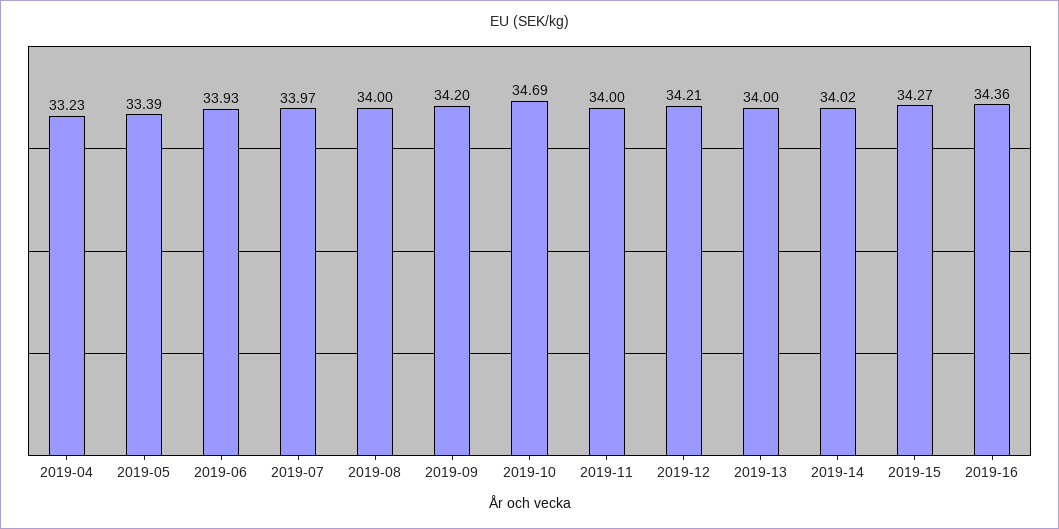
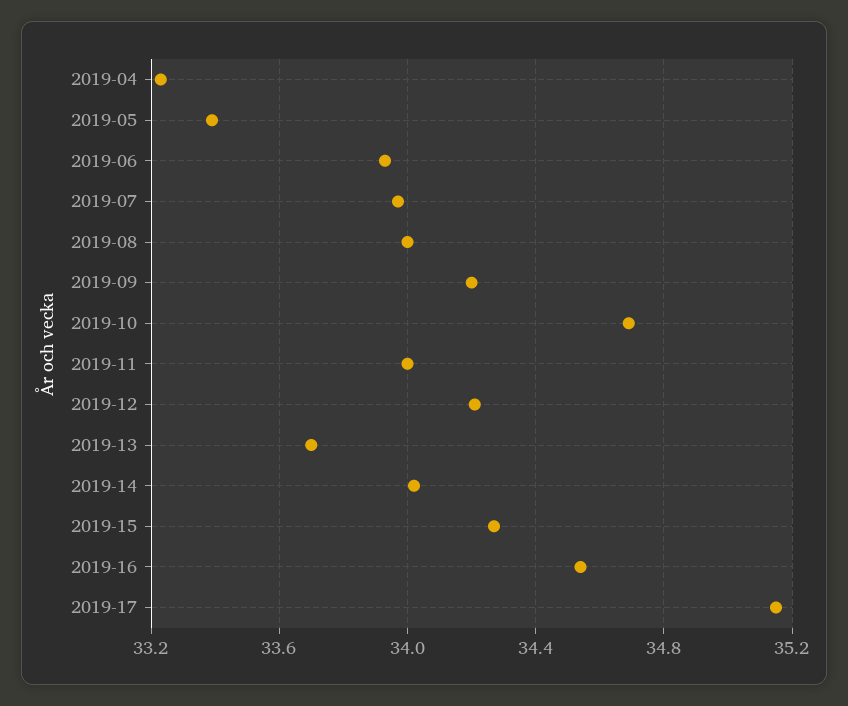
2019-13: 34 -> 33.7
2019-16: 34.36 -> 34.55
2019-17: none -> 35.15

